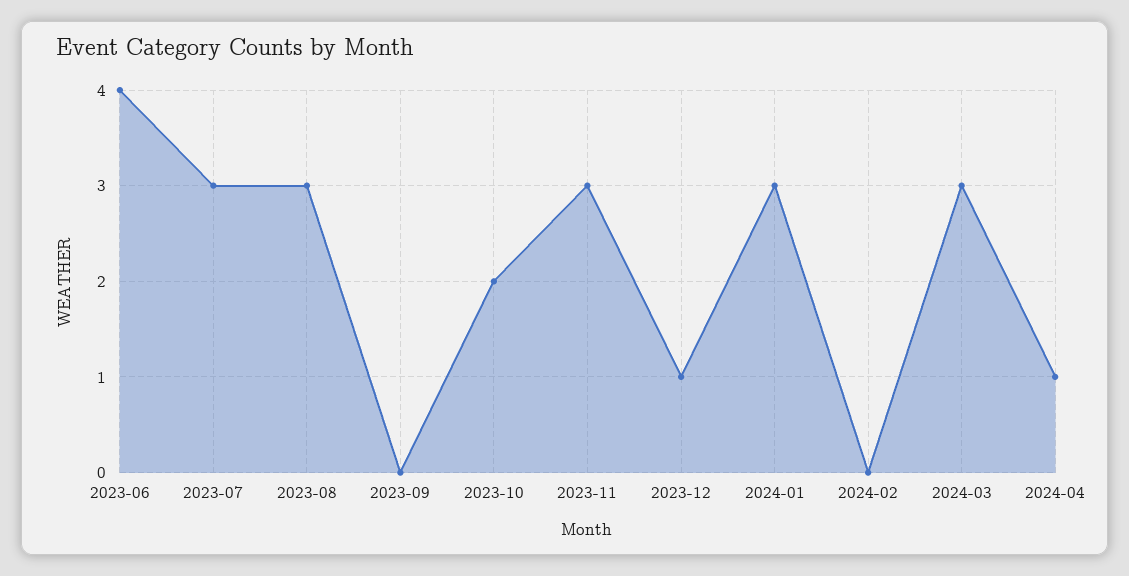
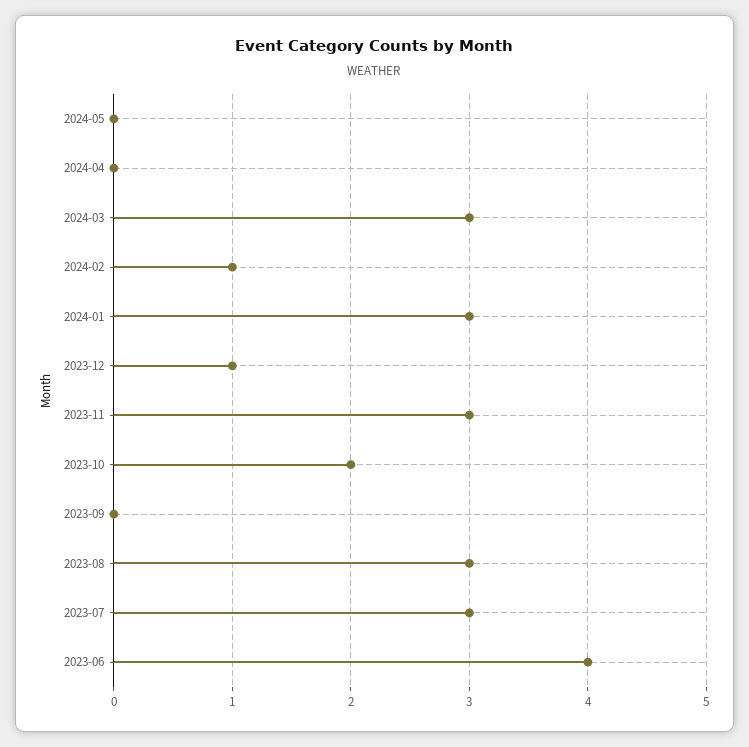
2024-02: 0 -> 1
2024-04: 1 -> 0
2024-05: none -> 0

